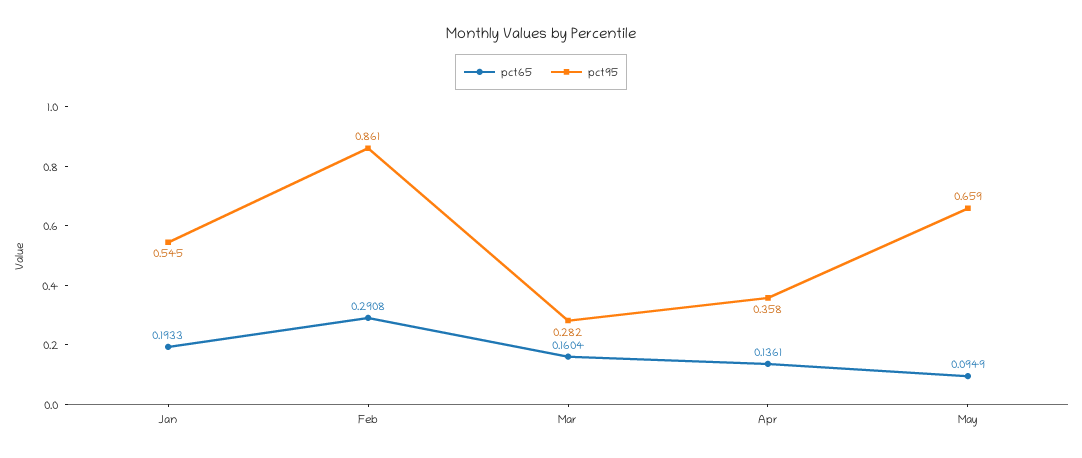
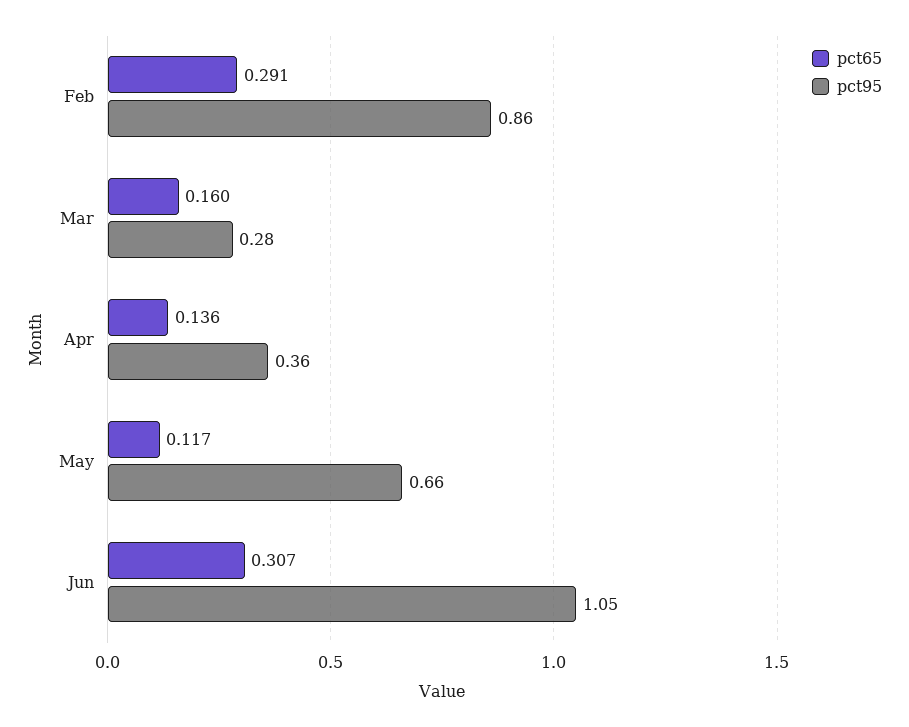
pct65, Jan: 0.1933 -> none
pct95, Jan: 0.545 -> none
pct65, May: 0.0949 -> 0.117
pct65, Jun: none -> 0.307
pct95, Jun: none -> 1.05

